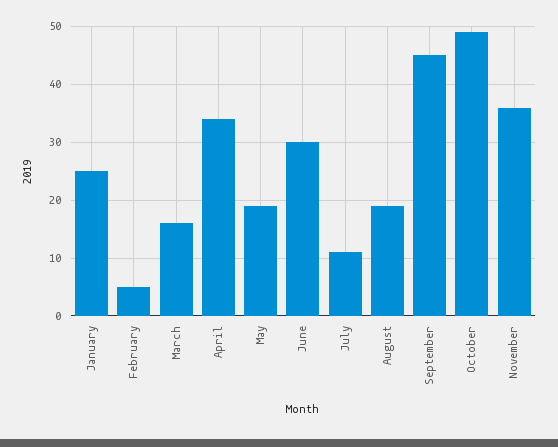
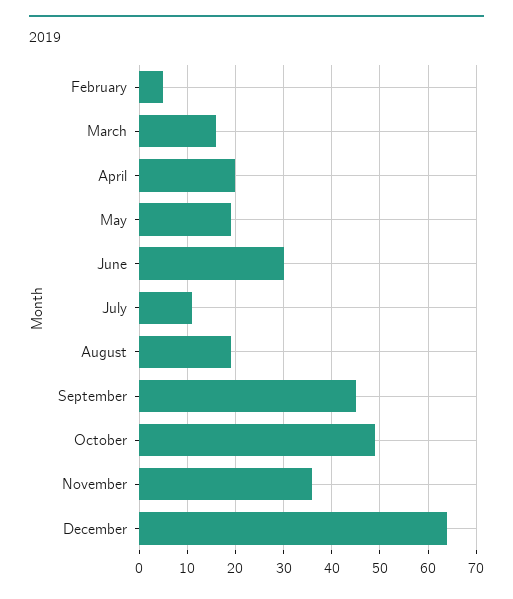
January: 25 -> none
April: 35 -> 20
December: none -> 65

